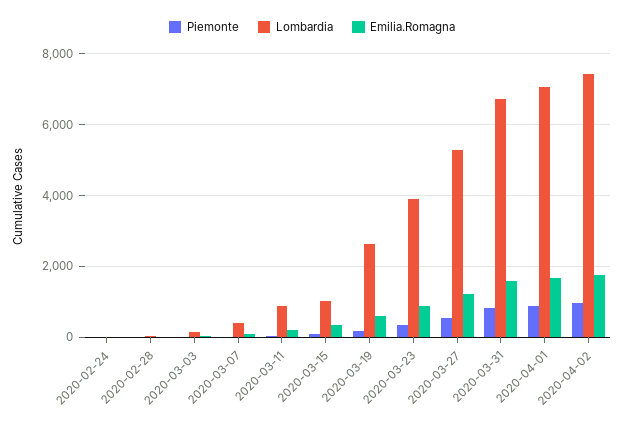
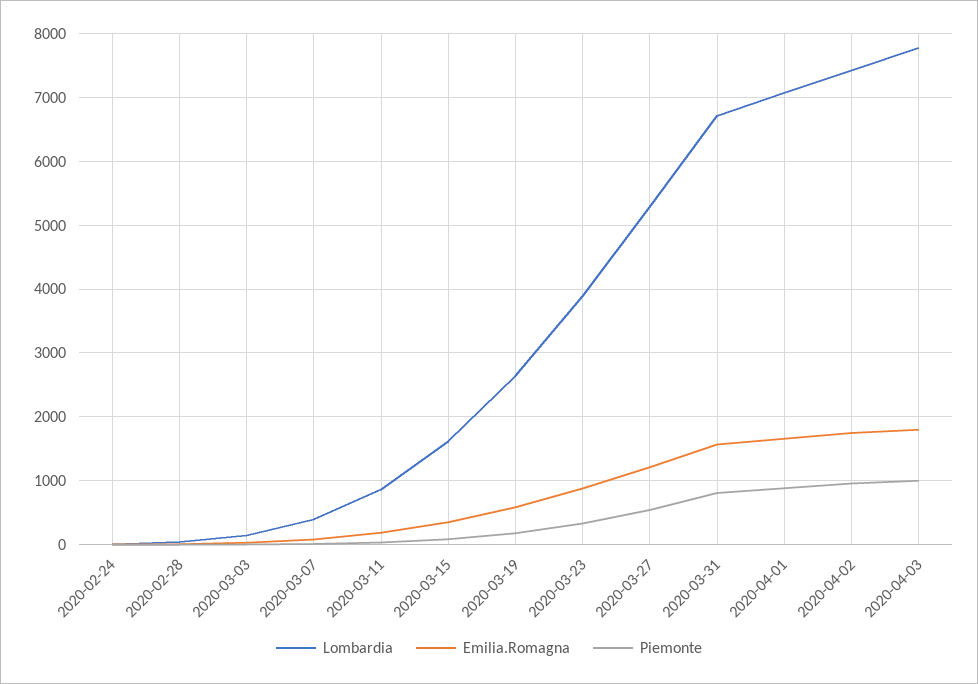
Lombardia, 2020-03-15: 1000 -> 1600
Lombardia, 2020-04-03: none -> 7800
Emilia.Romagna, 2020-04-03: none -> 1800
Piemonte, 2020-04-03: none -> 1000

